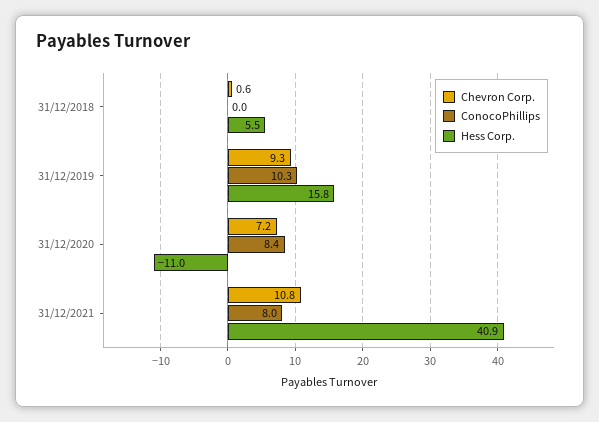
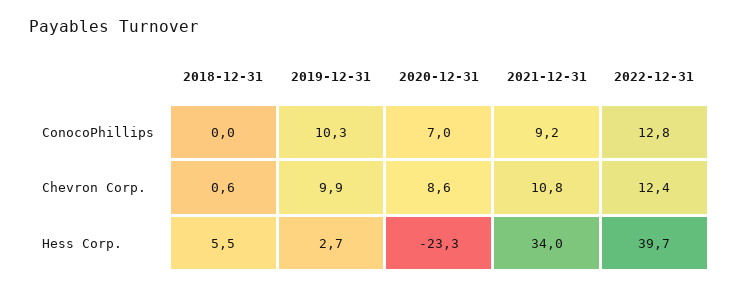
Chevron Corp., 31/12/2019: 9.3 -> 9.9
Hess Corp., 31/12/2019: 15.8 -> 2.7
Chevron Corp., 31/12/2020: 7.2 -> 8.6
ConocoPhillips, 31/12/2020: 8.4 -> 7
Hess Corp., 31/12/2020: -11 -> -23.3
ConocoPhillips, 31/12/2021: 8 -> 9.2
Hess Corp., 31/12/2021: 40.9 -> 34
ConocoPhillips, 2022-12-31: none -> 12.8
Chevron Corp., 2022-12-31: none -> 12.4
Hess Corp., 2022-12-31: none -> 39.7

